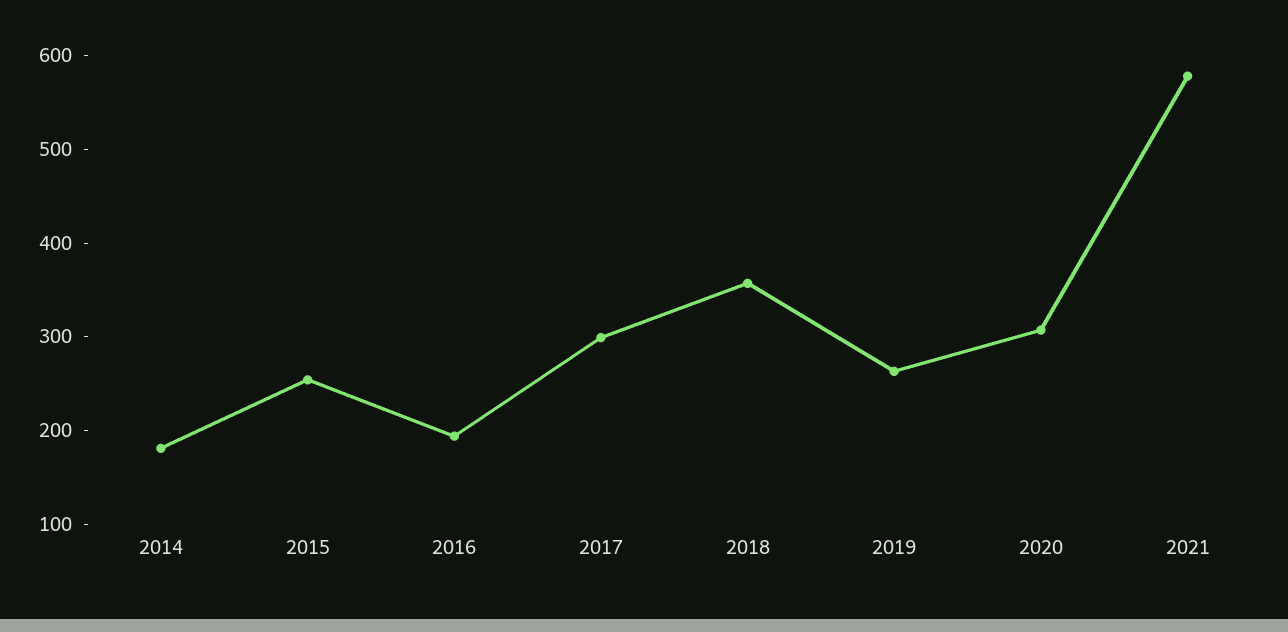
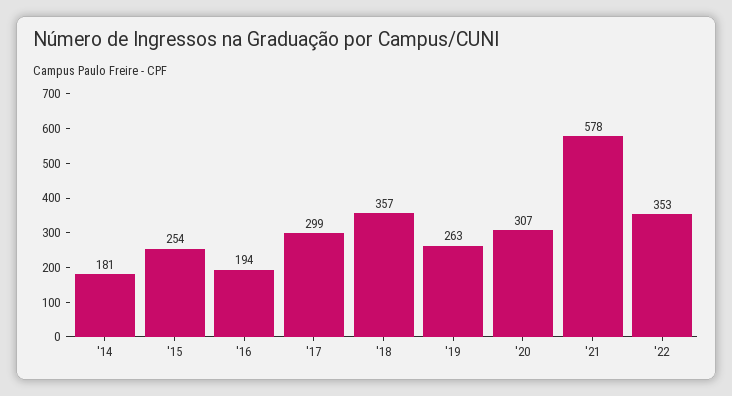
'22: none -> 353

